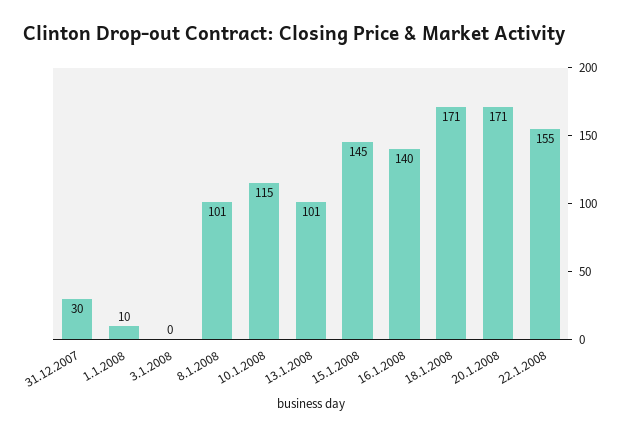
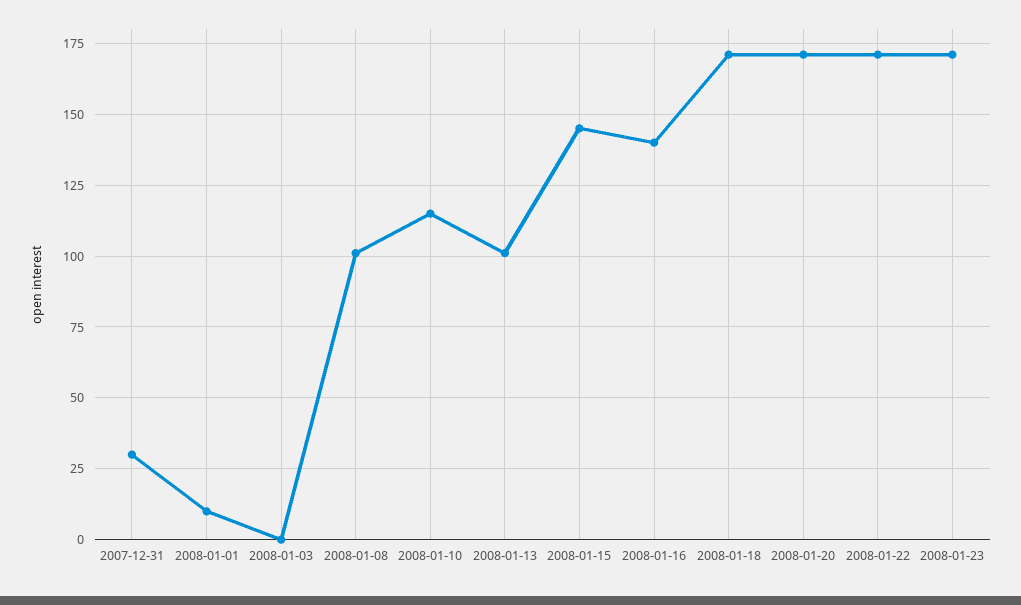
22.1.2008: 155 -> 170
2008-01-23: none -> 170

